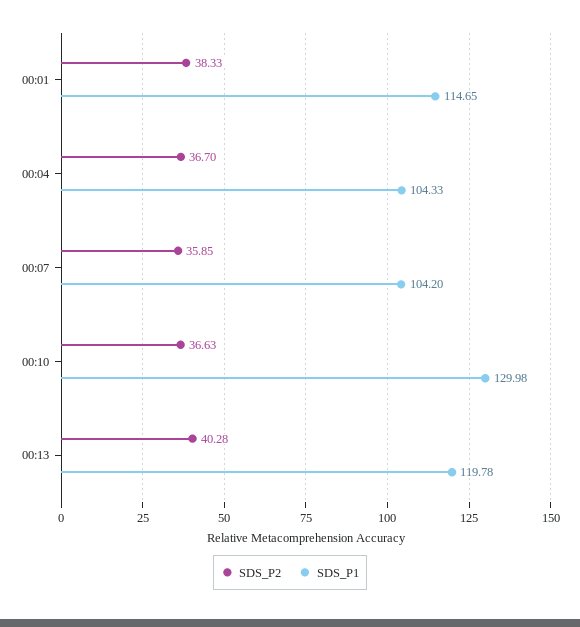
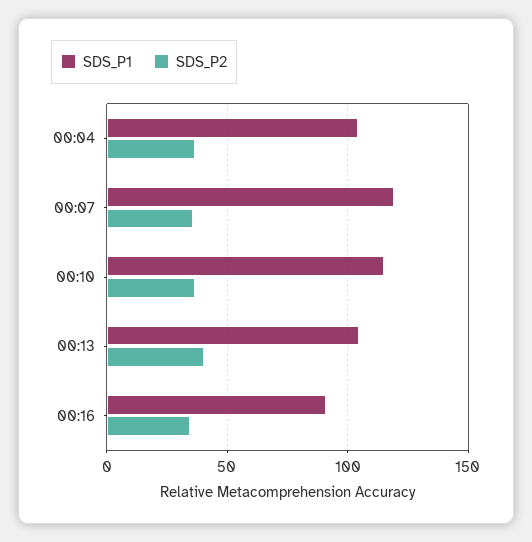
SDS_P2, 00:01: 38.33 -> none
SDS_P1, 00:01: 114.65 -> none
SDS_P1, 00:07: 104.2 -> 120
SDS_P1, 00:10: 129.98 -> 115
SDS_P1, 00:13: 119.78 -> 105
SDS_P1, 00:16: none -> 90
SDS_P2, 00:16: none -> 35

